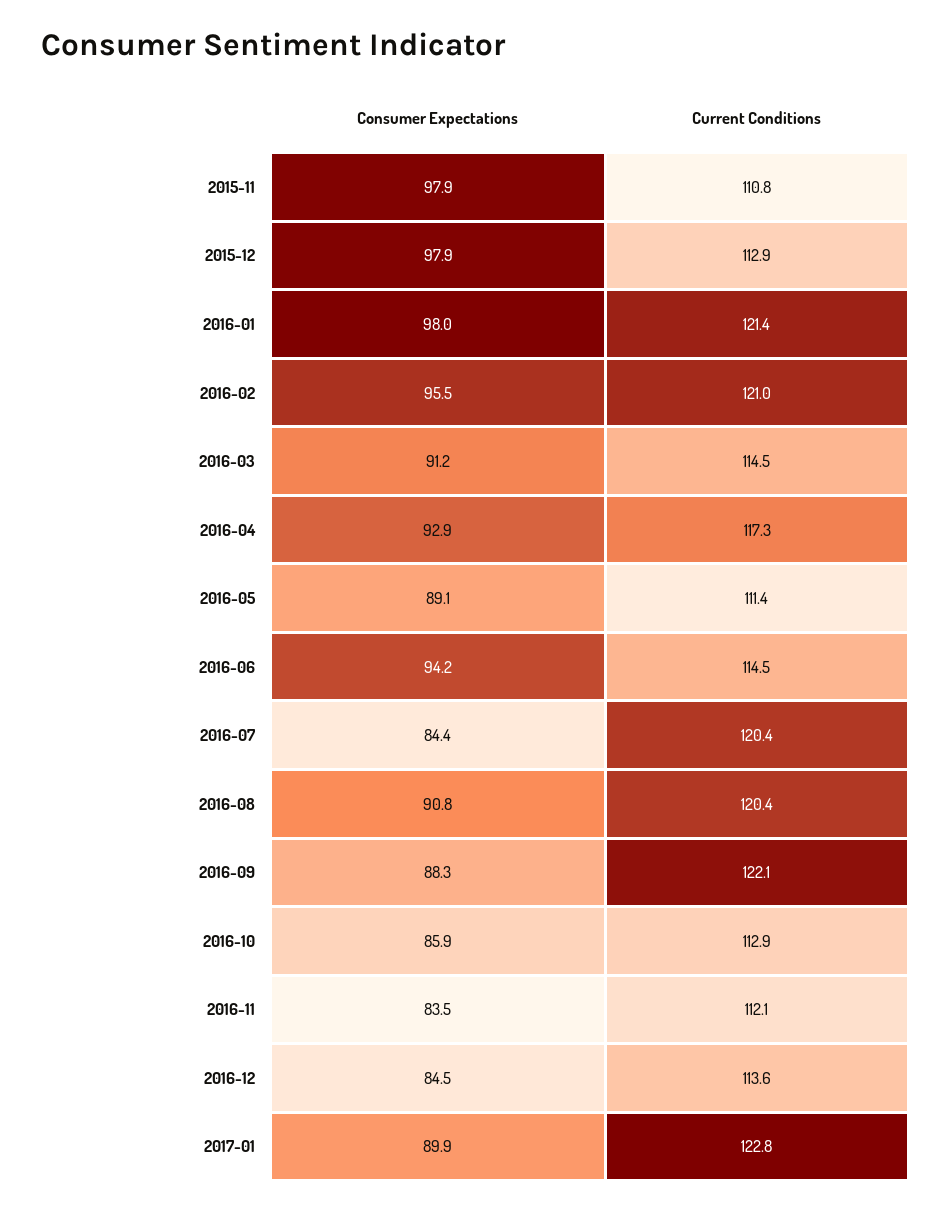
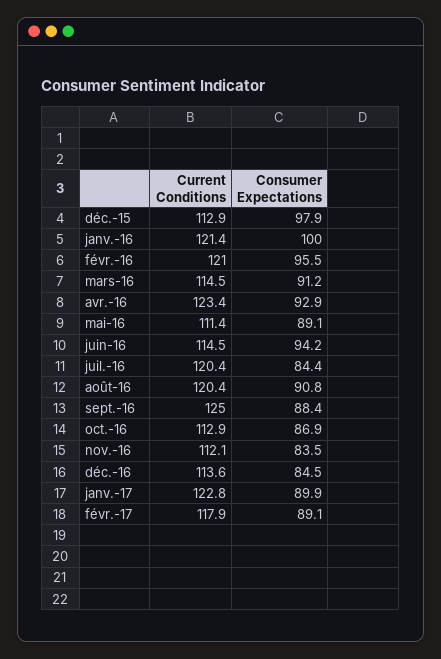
Consumer Expectations, 2015-11: 97.9 -> none
Current Conditions, 2015-11: 110.8 -> none
Consumer Expectations, 2016-01: 98 -> 100
Current Conditions, 2016-04: 117.3 -> 123.4
Consumer Expectations, 2016-09: 88.3 -> 88.4
Current Conditions, 2016-09: 122.1 -> 125
Consumer Expectations, 2016-10: 85.9 -> 86.9
Current Conditions, févr.-17: none -> 117.9
Consumer Expectations, févr.-17: none -> 89.1

